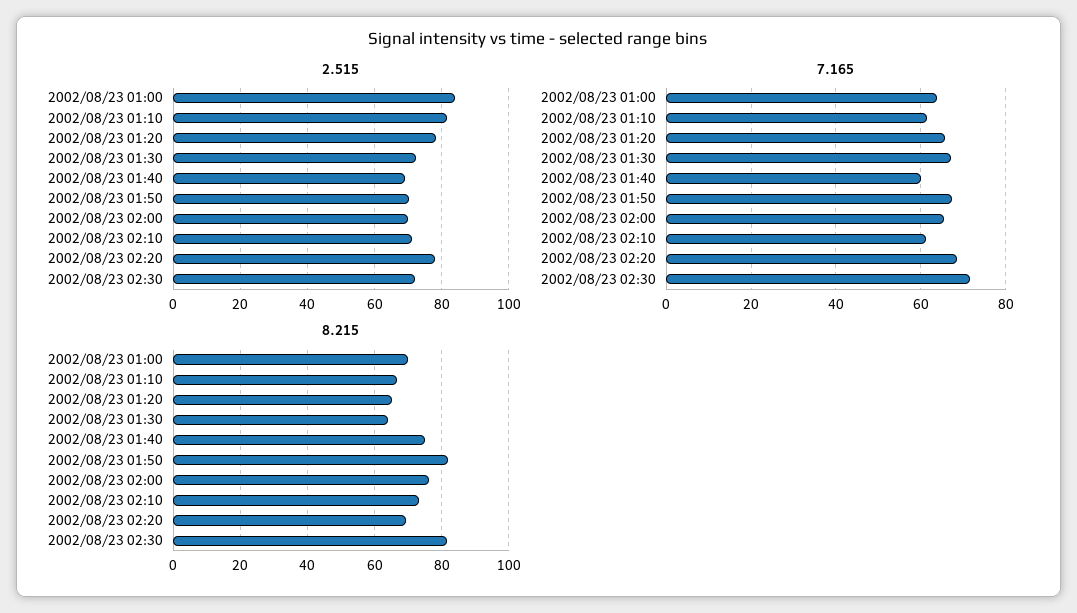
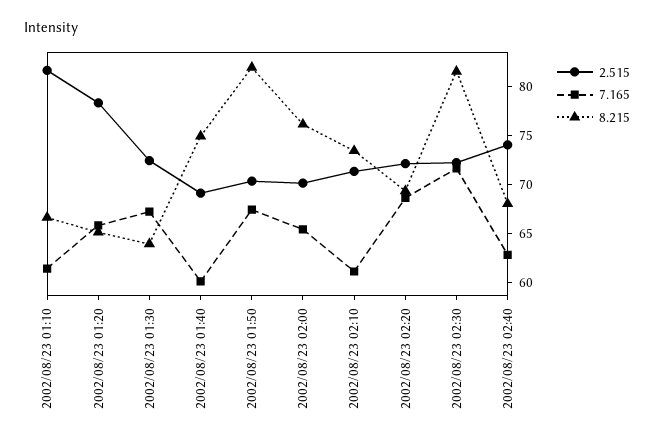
2.515, 2002/08/23 01:00: 84 -> none
2.515, 2002/08/23 02:20: 78 -> 72
7.165, 2002/08/23 01:00: 64 -> none
8.215, 2002/08/23 01:00: 70 -> none
2.515, 2002/08/23 02:40: none -> 74
7.165, 2002/08/23 02:40: none -> 63
8.215, 2002/08/23 02:40: none -> 68

